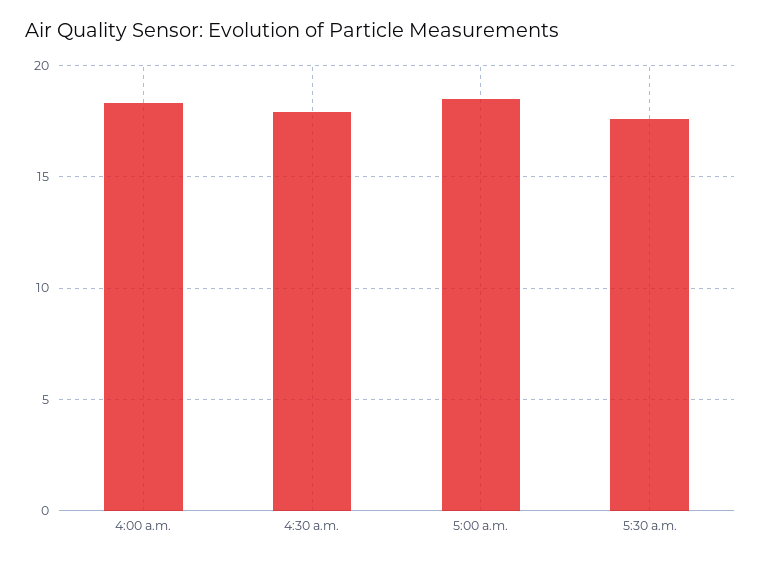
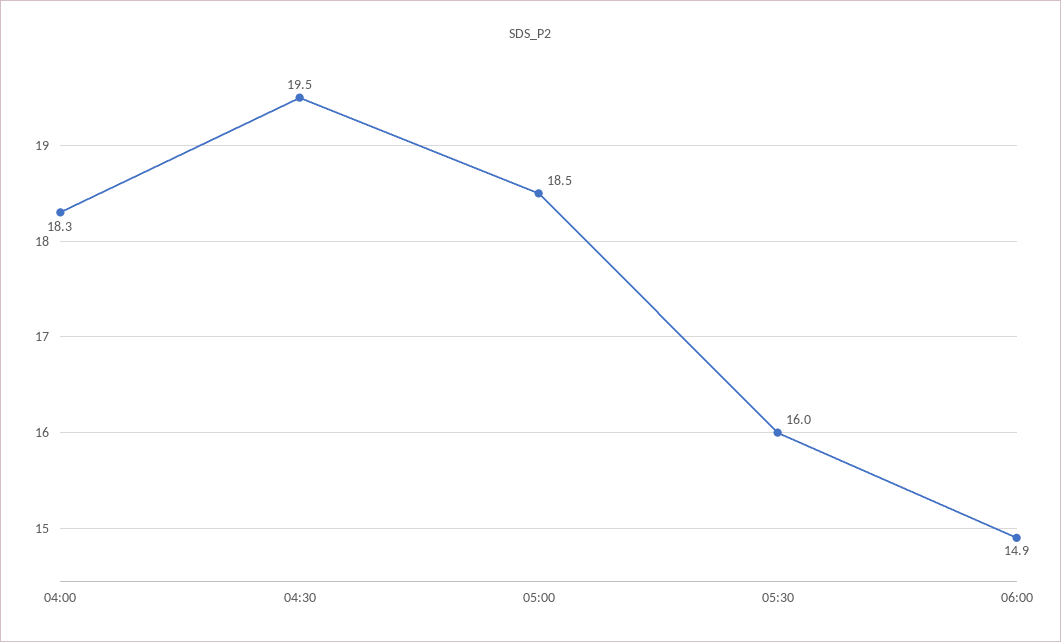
4:30 a.m.: 18 -> 19.5
5:30 a.m.: 17.5 -> 16
06:00: none -> 14.9

